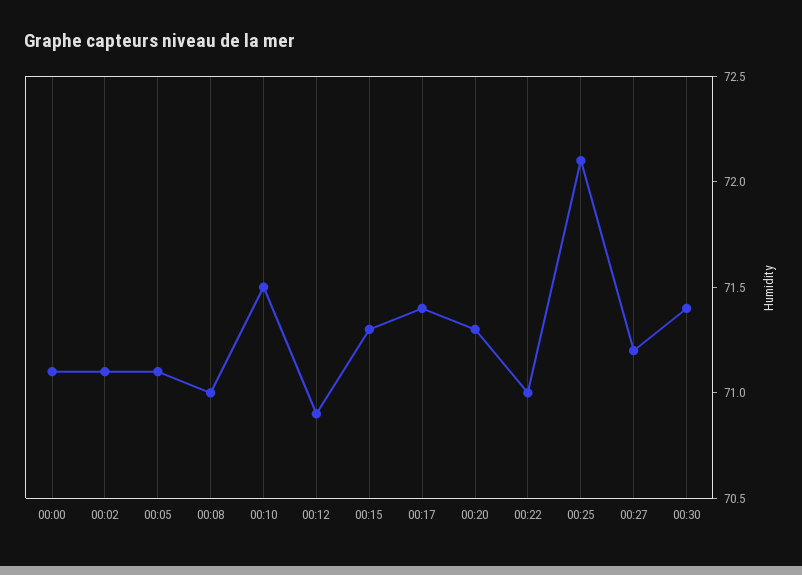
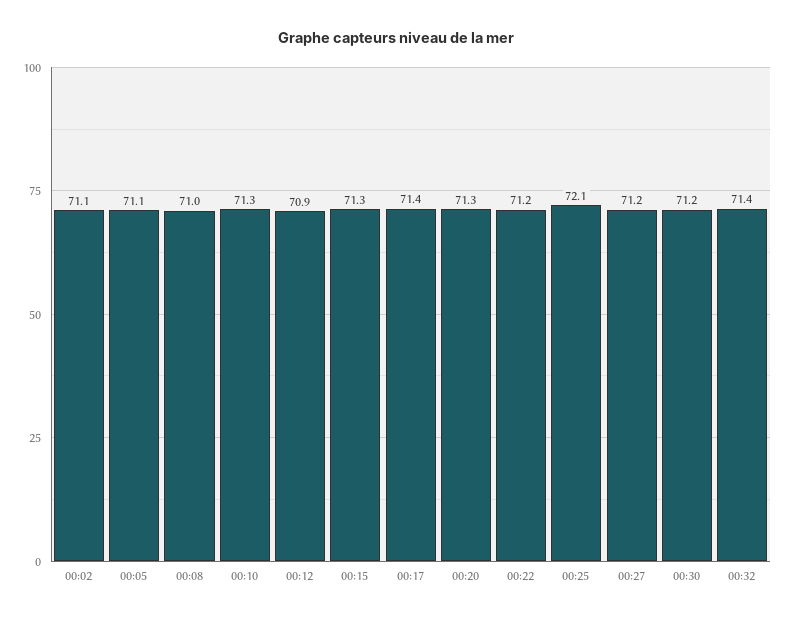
00:00: 71.1 -> none
00:10: 71.5 -> 71.3
00:22: 71 -> 71.2
00:30: 71.4 -> 71.2
00:32: none -> 71.4

